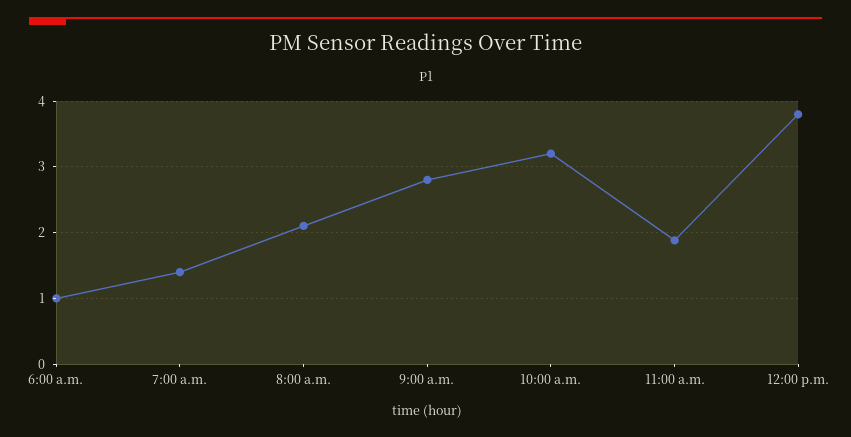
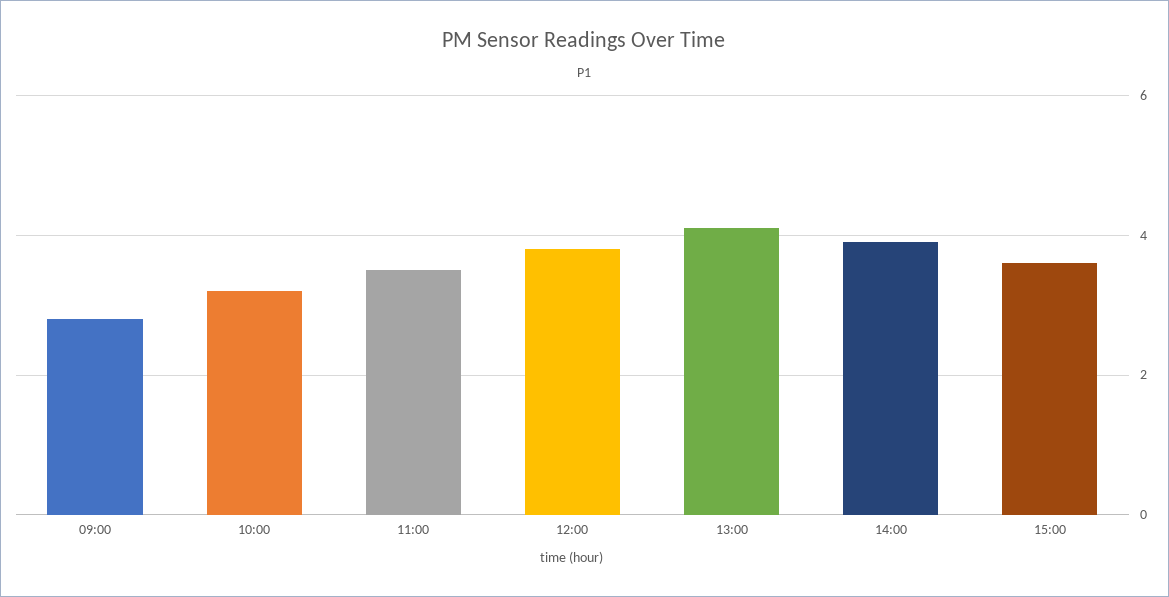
6:00 a.m.: 1 -> none
7:00 a.m.: 1.4 -> none
8:00 a.m.: 2.1 -> none
11:00 a.m.: 1.9 -> 3.5
13:00: none -> 4
14:00: none -> 4
15:00: none -> 3.5

